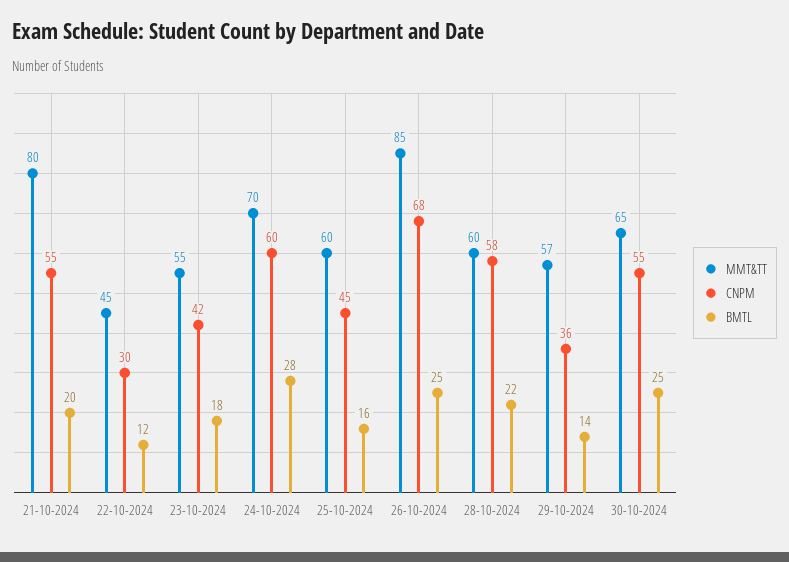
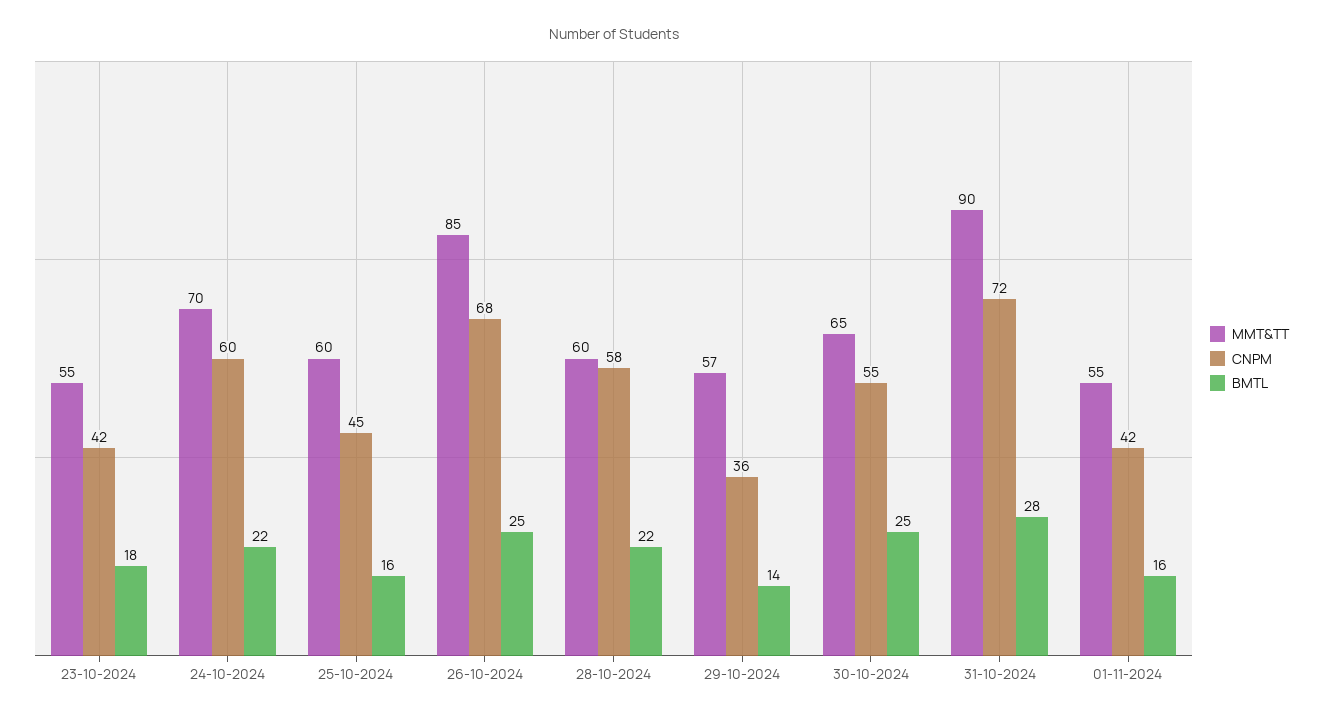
MMT&TT, 21-10-2024: 80 -> none
CNPM, 21-10-2024: 55 -> none
BMTL, 21-10-2024: 20 -> none
MMT&TT, 22-10-2024: 45 -> none
CNPM, 22-10-2024: 30 -> none
BMTL, 22-10-2024: 12 -> none
BMTL, 24-10-2024: 28 -> 22
MMT&TT, 31-10-2024: none -> 90
CNPM, 31-10-2024: none -> 72
BMTL, 31-10-2024: none -> 28
MMT&TT, 01-11-2024: none -> 55
CNPM, 01-11-2024: none -> 42
BMTL, 01-11-2024: none -> 16

